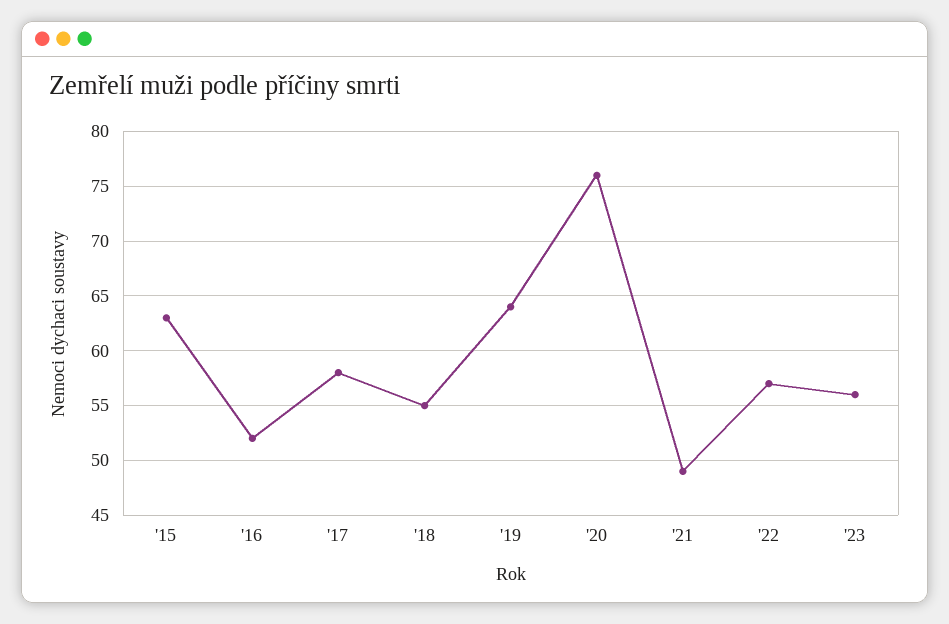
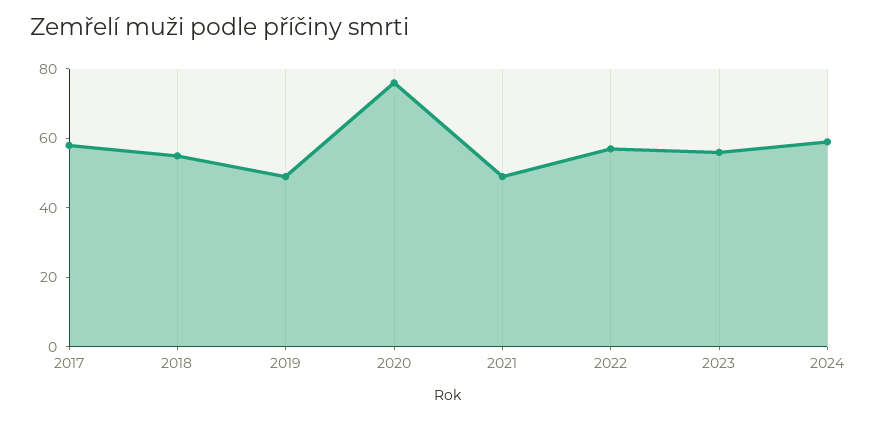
'15: 63 -> none
'16: 52 -> none
'19: 64 -> 50
2024: none -> 60

